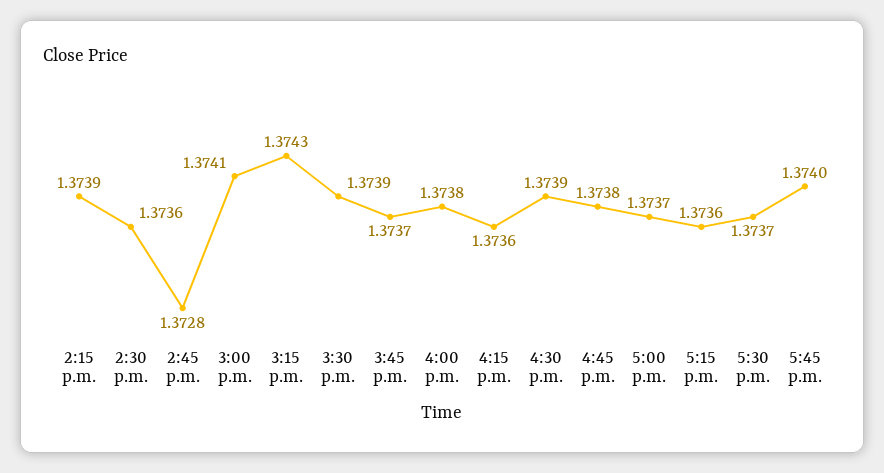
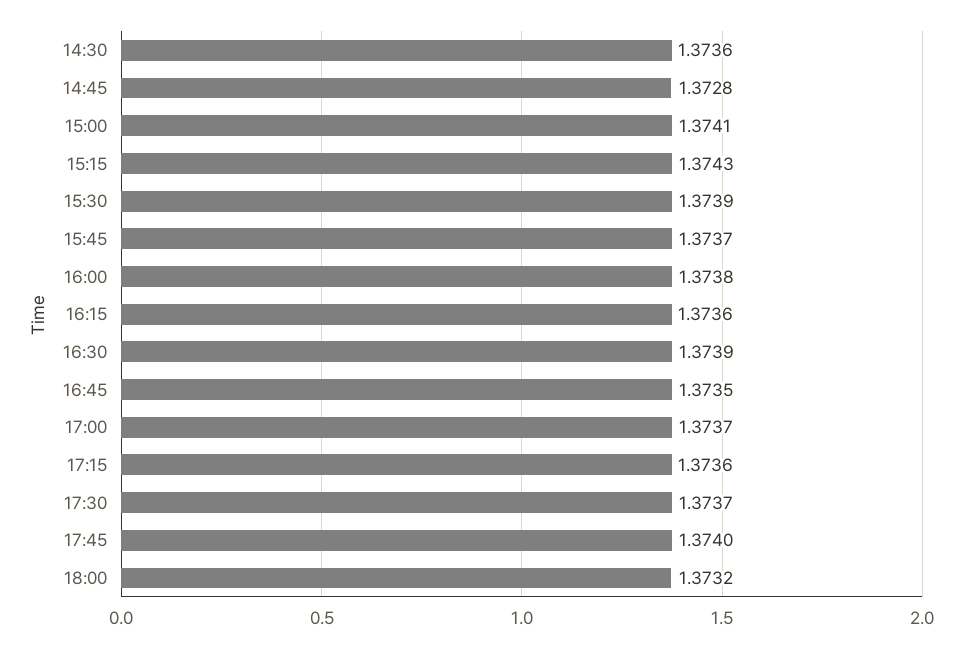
2:15 p.m.: 1.3739 -> none
4:45 p.m.: 1.3738 -> 1.3735
18:00: none -> 1.3732

